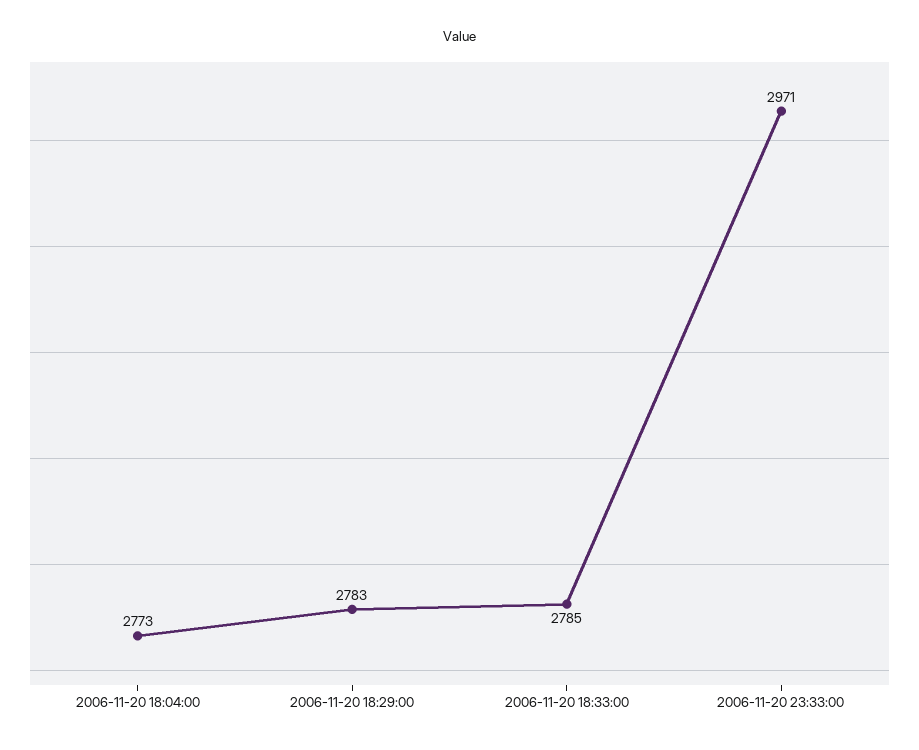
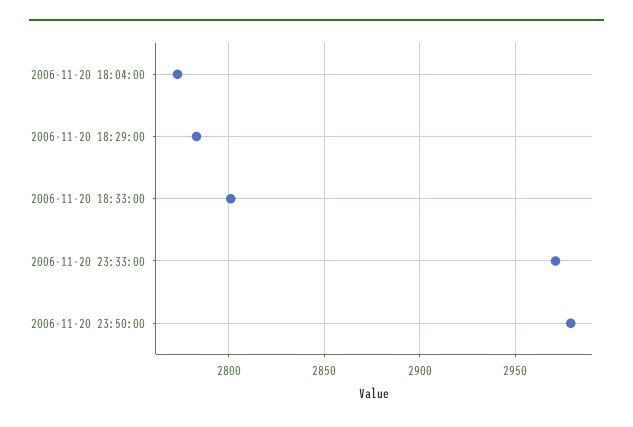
2006-11-20 18:33:00: 2785 -> 2800
2006-11-20 23:50:00: none -> 2980

